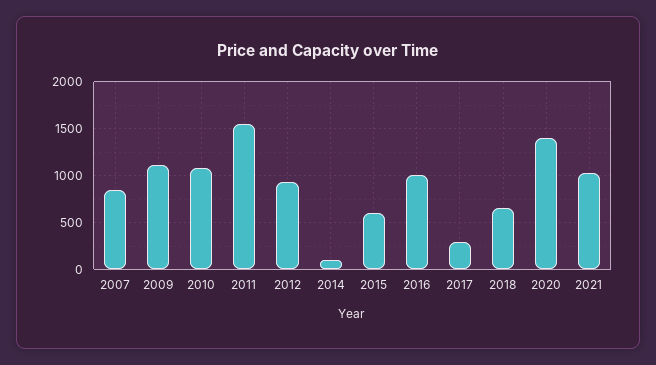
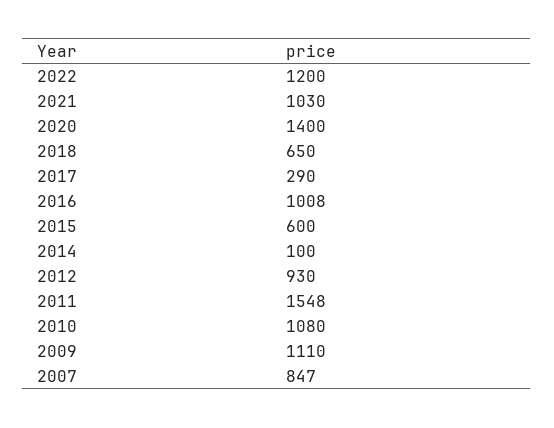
2022: none -> 1200

